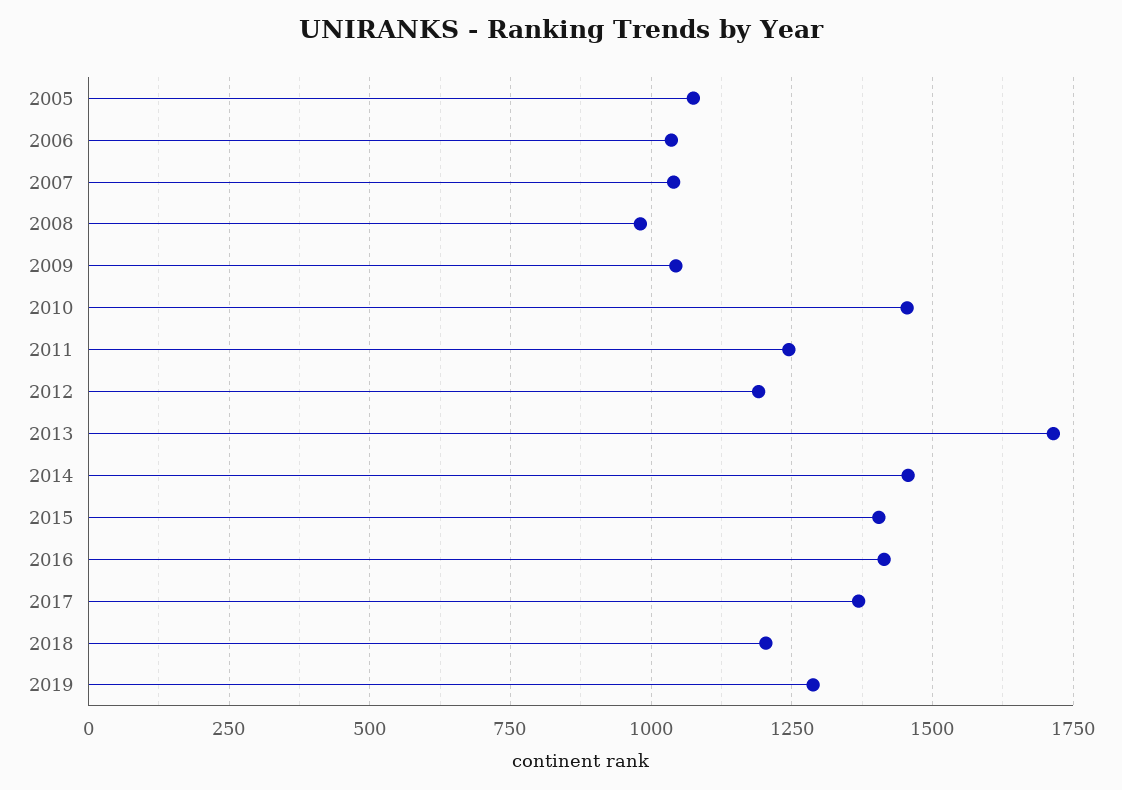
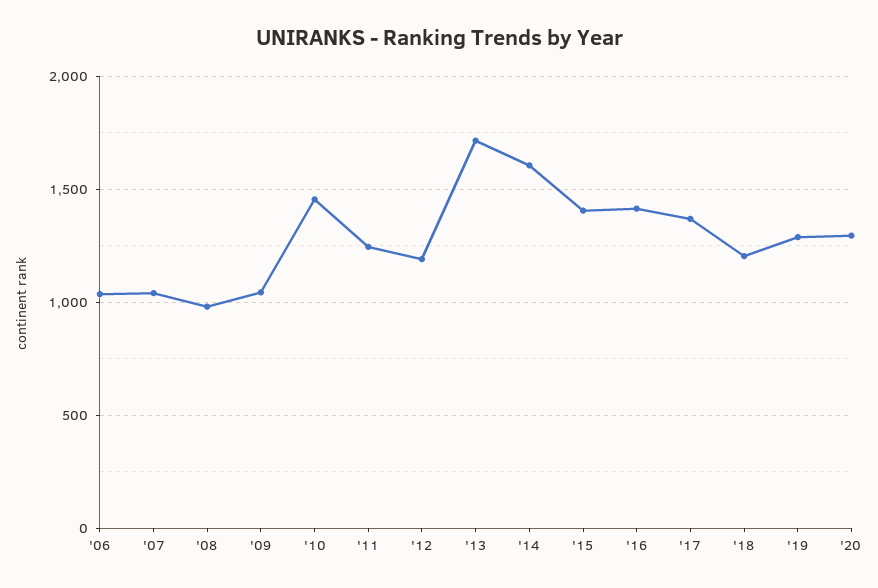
2005: 1075 -> none
2014: 1450 -> 1600
'20: none -> 1300

